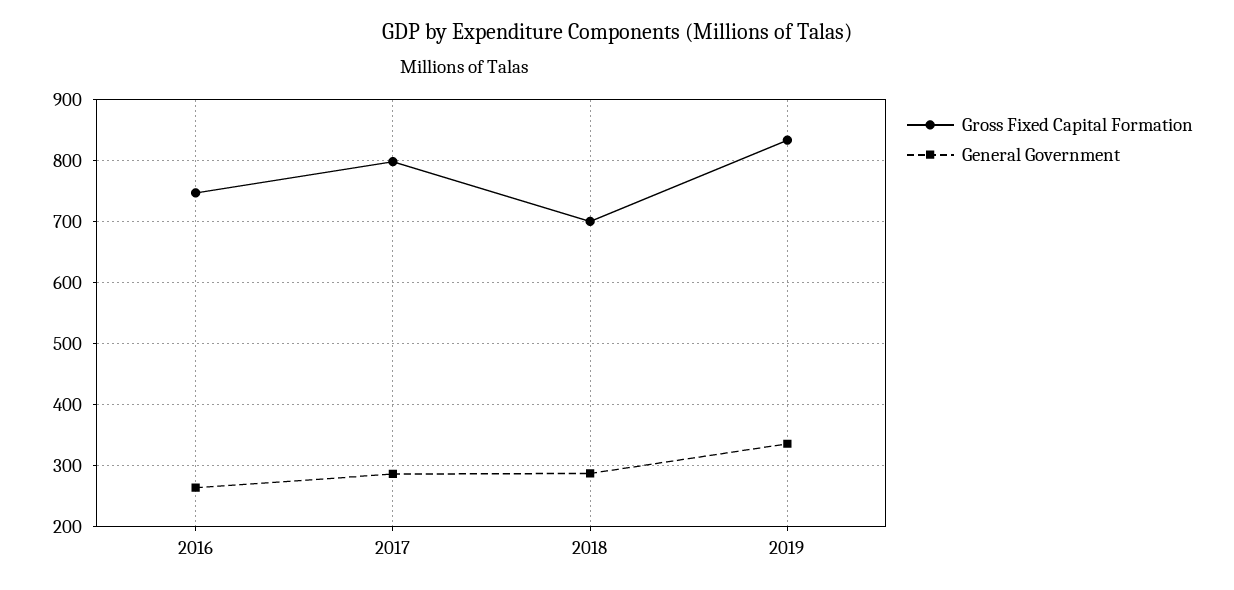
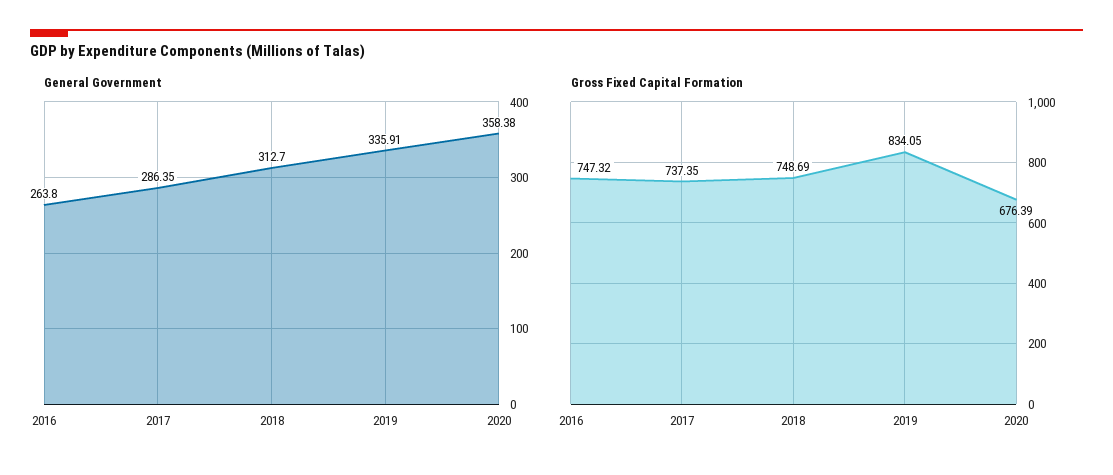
Gross Fixed Capital Formation, 2017: 800 -> 737.35
Gross Fixed Capital Formation, 2018: 700 -> 748.69
General Government, 2018: 290 -> 312.7
General Government, 2020: none -> 358.38
Gross Fixed Capital Formation, 2020: none -> 676.39

